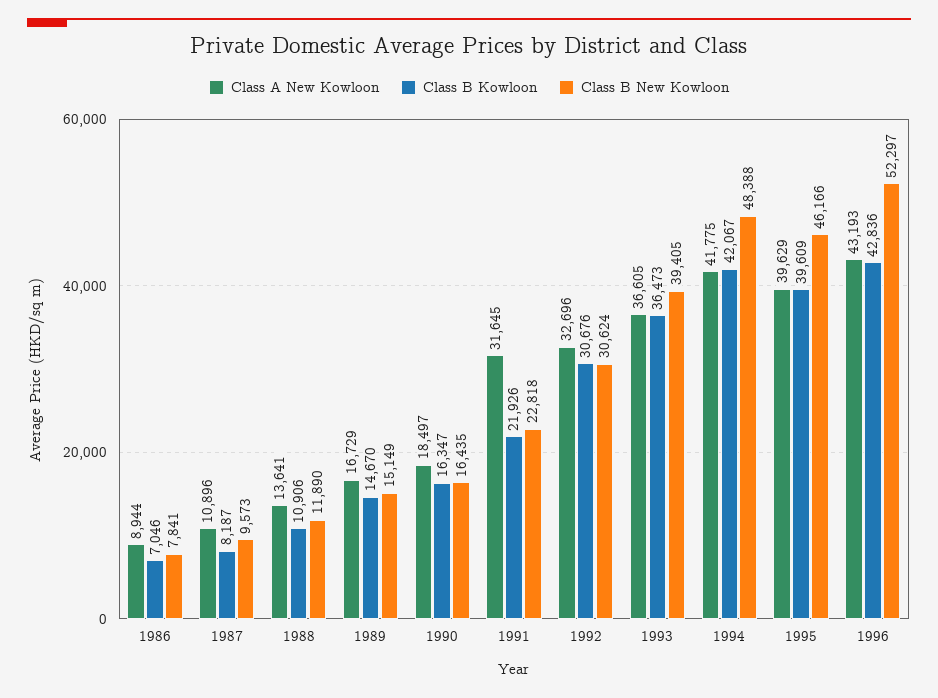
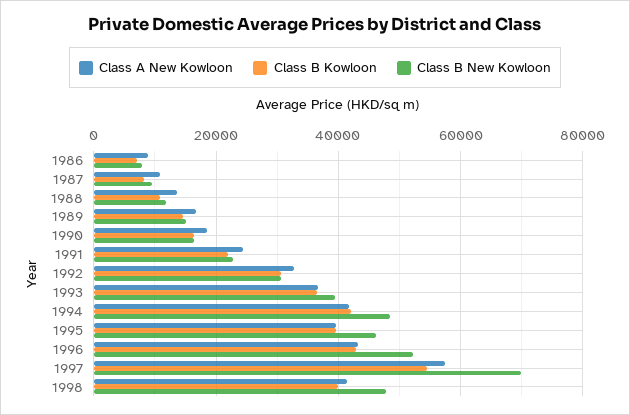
Class A New Kowloon, 1991: 31645 -> 24000
Class A New Kowloon, 1997: none -> 58000
Class B Kowloon, 1997: none -> 54000
Class B New Kowloon, 1997: none -> 70000
Class A New Kowloon, 1998: none -> 42000
Class B Kowloon, 1998: none -> 40000
Class B New Kowloon, 1998: none -> 48000

